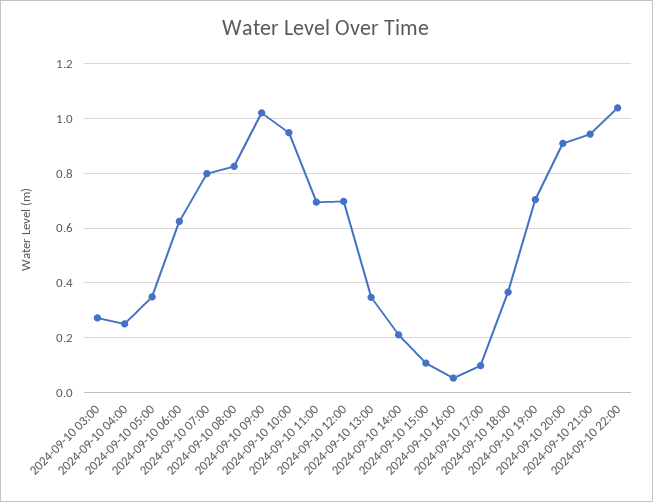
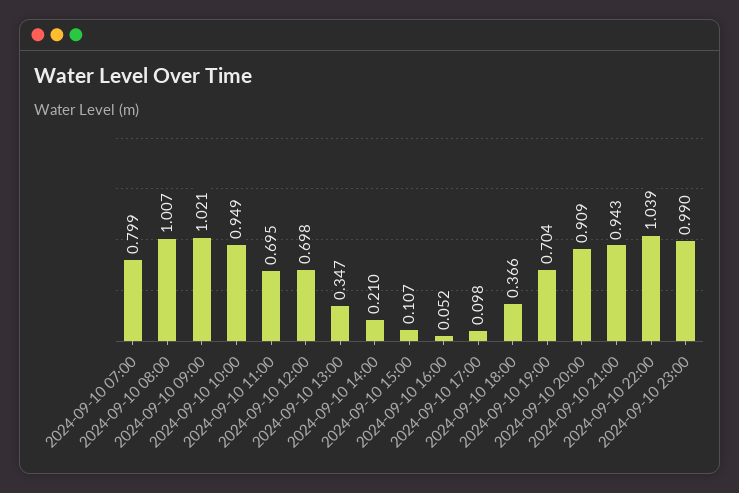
2024-09-10 03:00: 0.275 -> none
2024-09-10 04:00: 0.25 -> none
2024-09-10 05:00: 0.35 -> none
2024-09-10 06:00: 0.625 -> none
2024-09-10 08:00: 0.825 -> 1.007
2024-09-10 23:00: none -> 0.99

